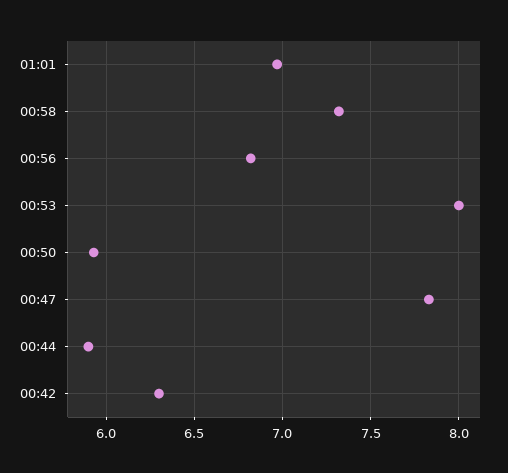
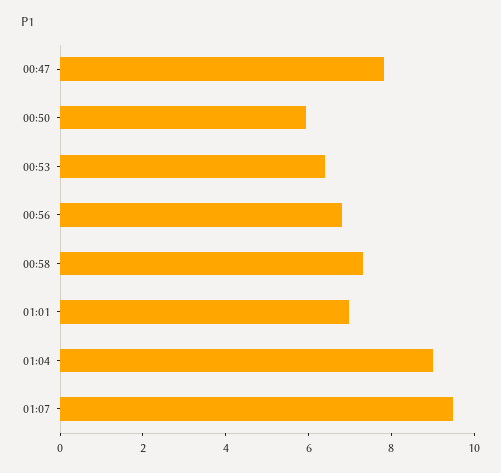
00:53: 8 -> 6.5
00:44: 5.9 -> none
00:42: 6.3 -> none
01:04: none -> 9
01:07: none -> 9.5

